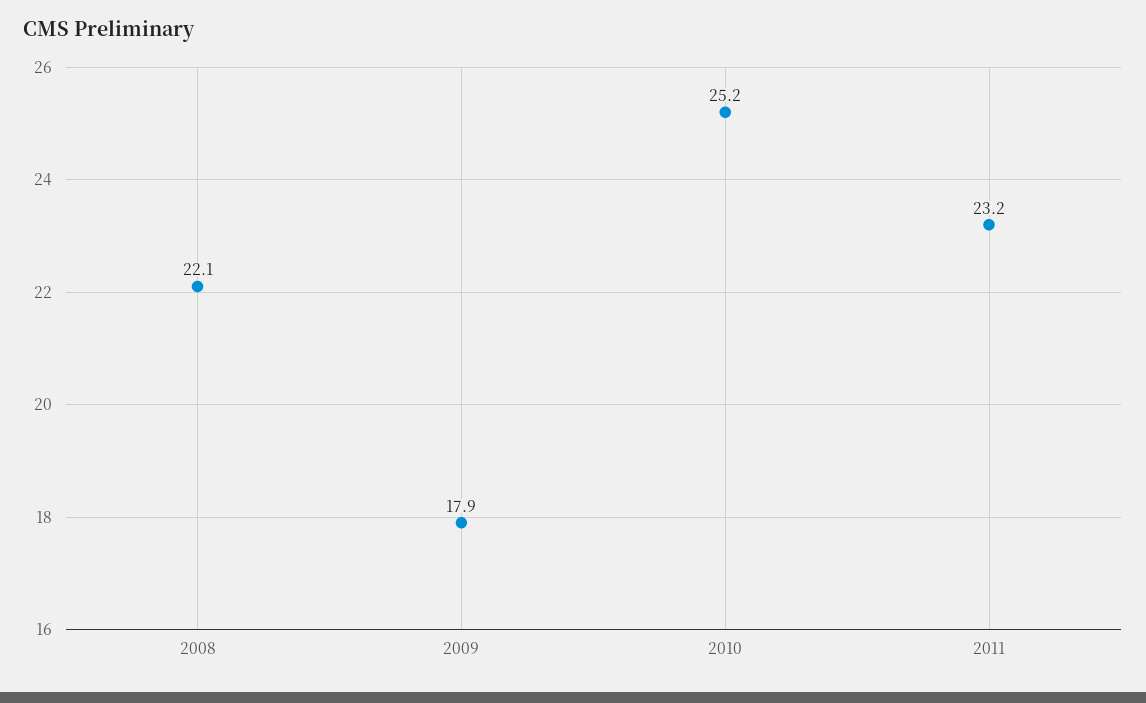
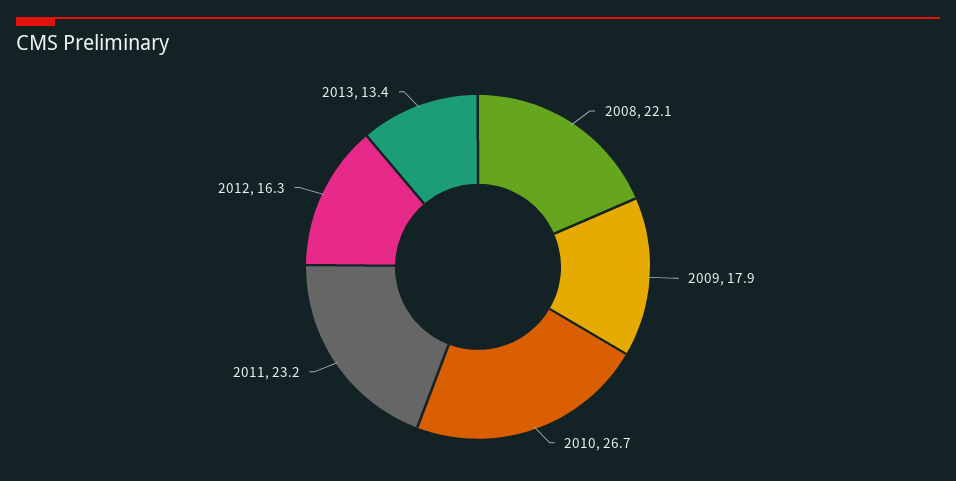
2010: 25.2 -> 26.7
2012: none -> 16.3
2013: none -> 13.4

